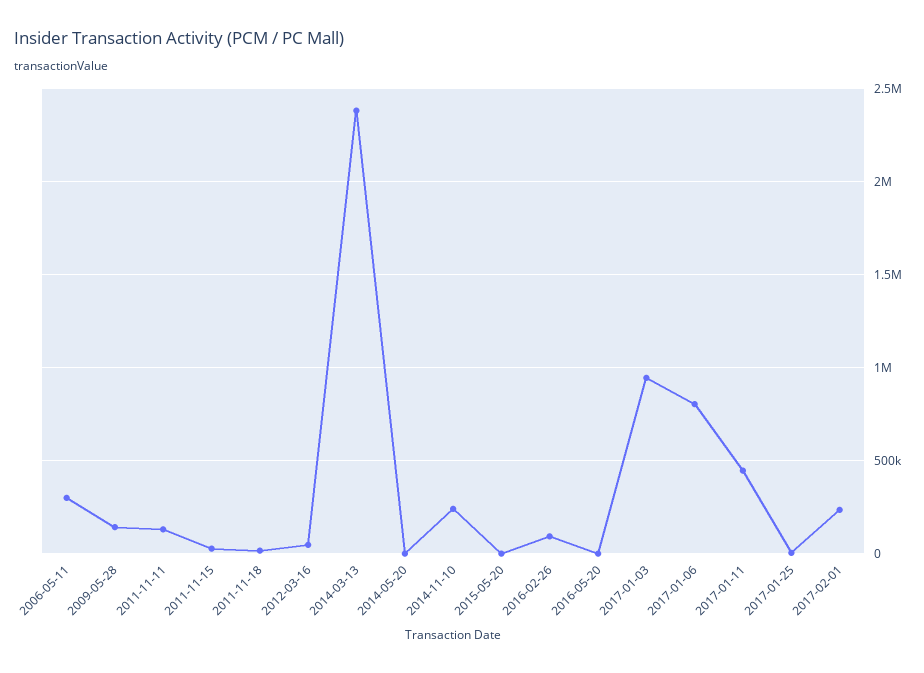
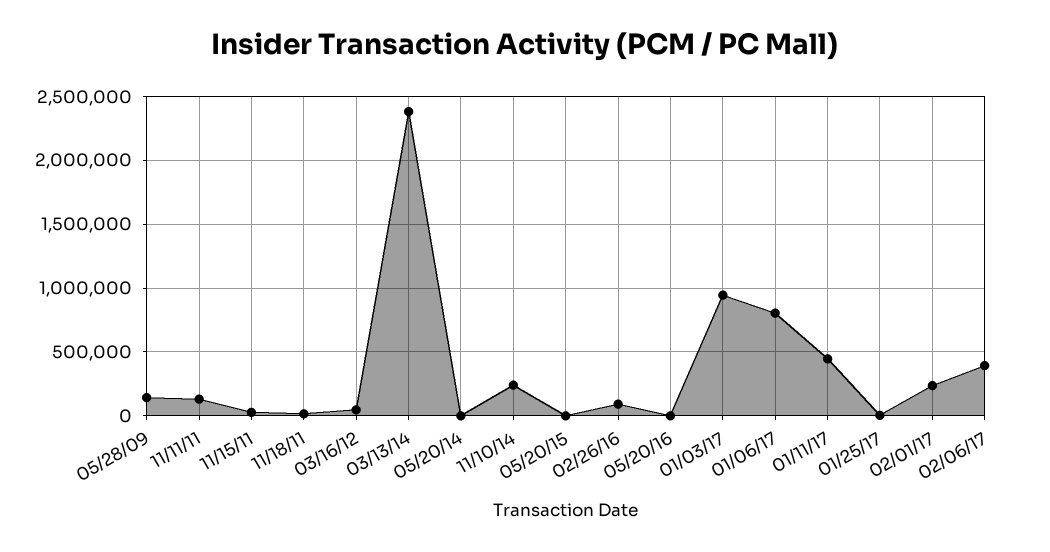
2006-05-11: 300000 -> none
02/06/17: none -> 400000

